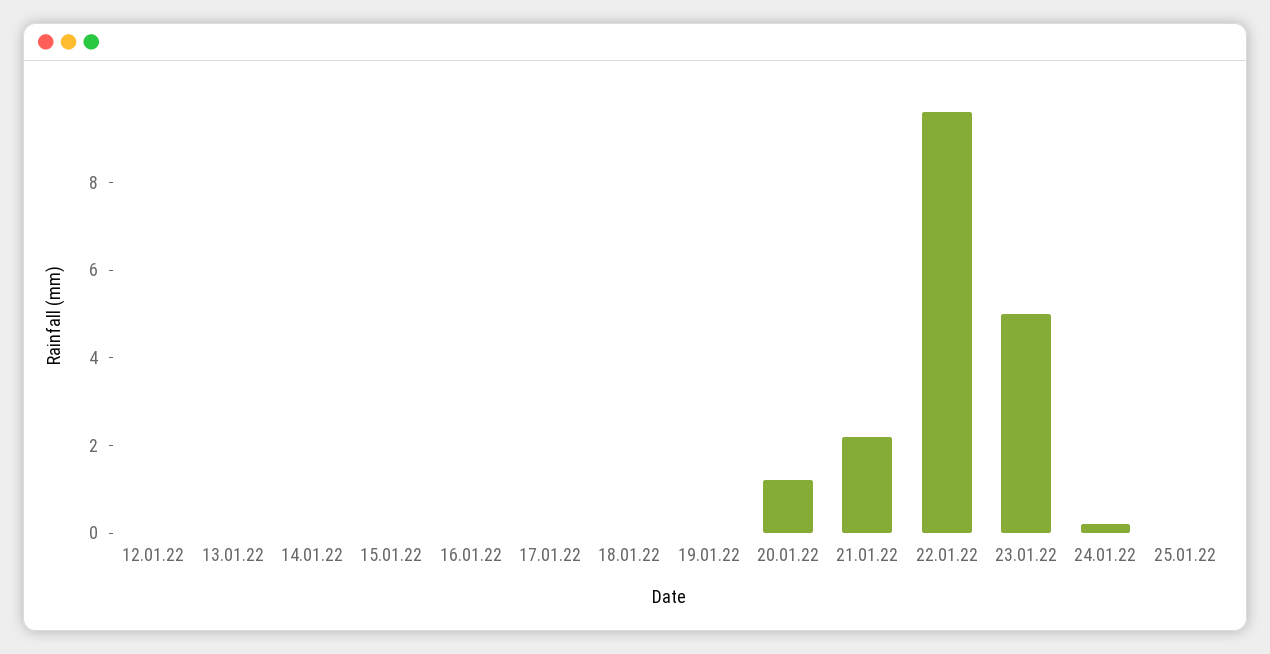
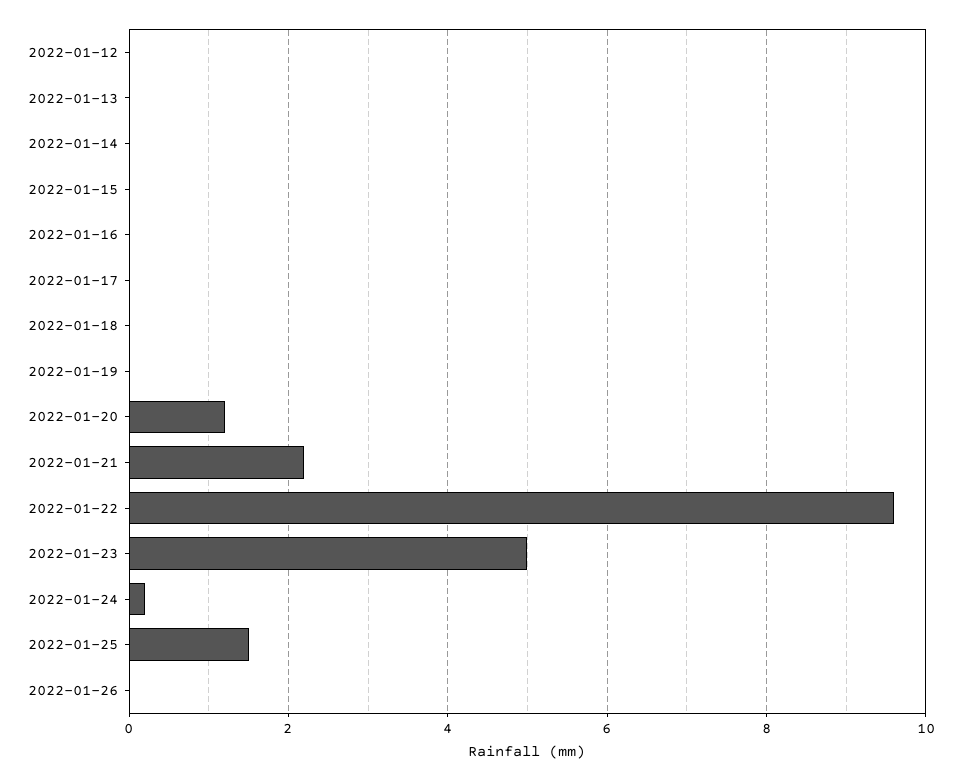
25.01.22: 0 -> 1.5
2022-01-26: none -> 0

